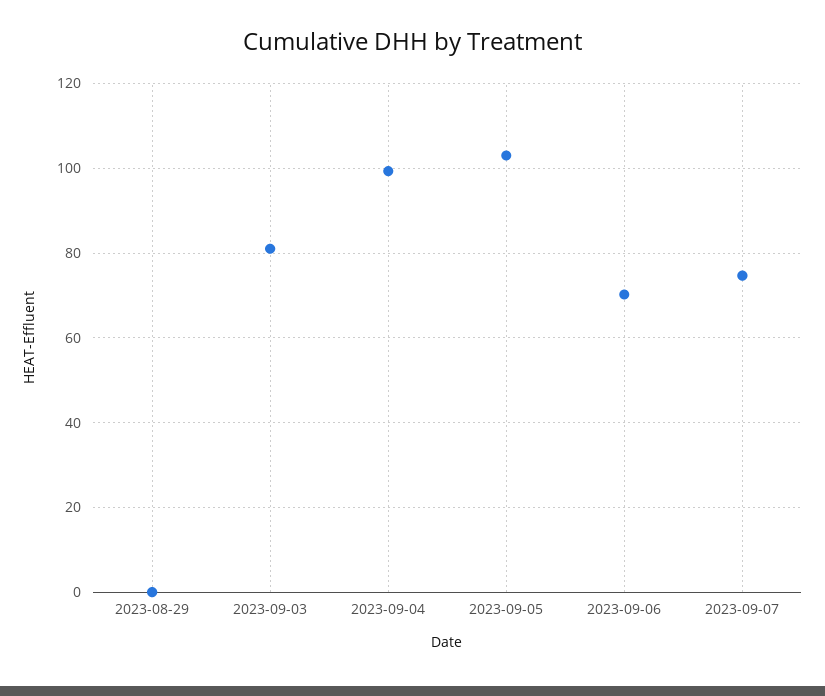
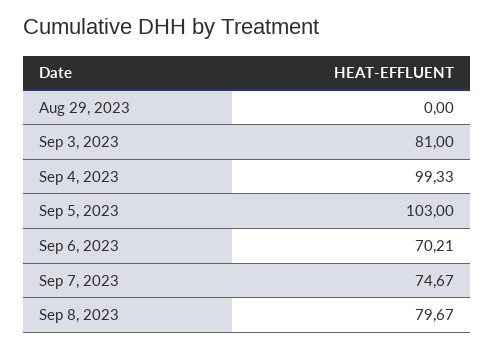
Sep 8, 2023: none -> 79.67

